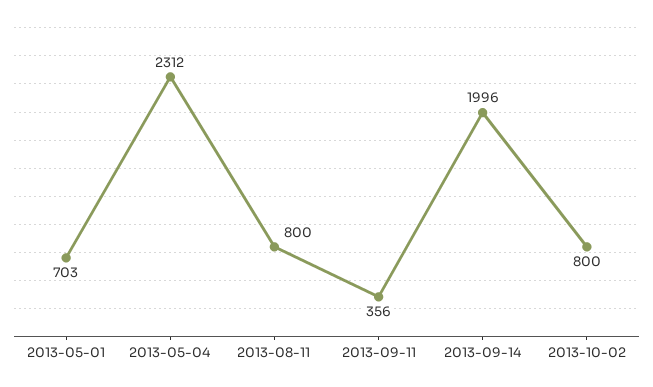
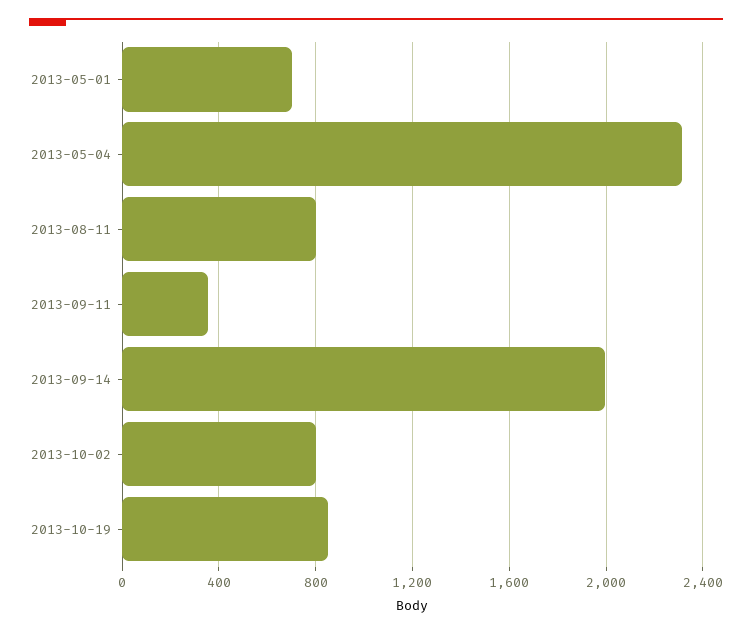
2013-10-19: none -> 850

